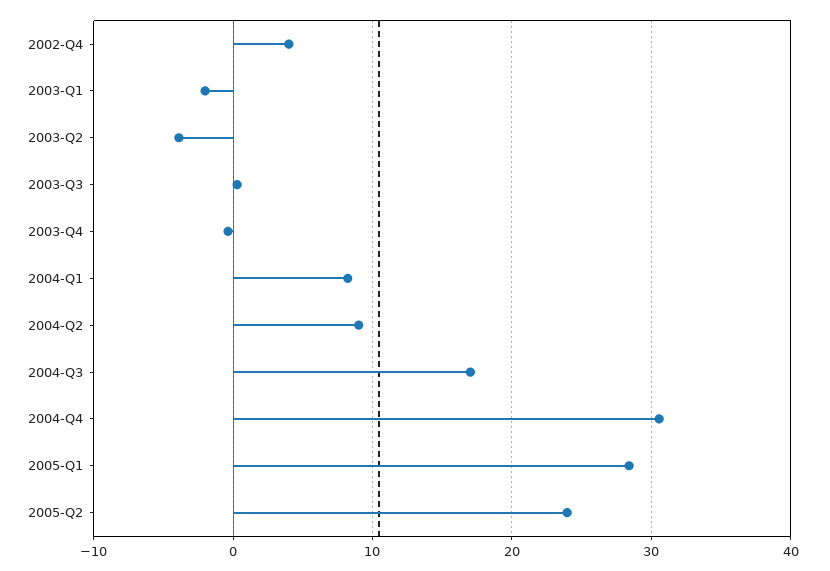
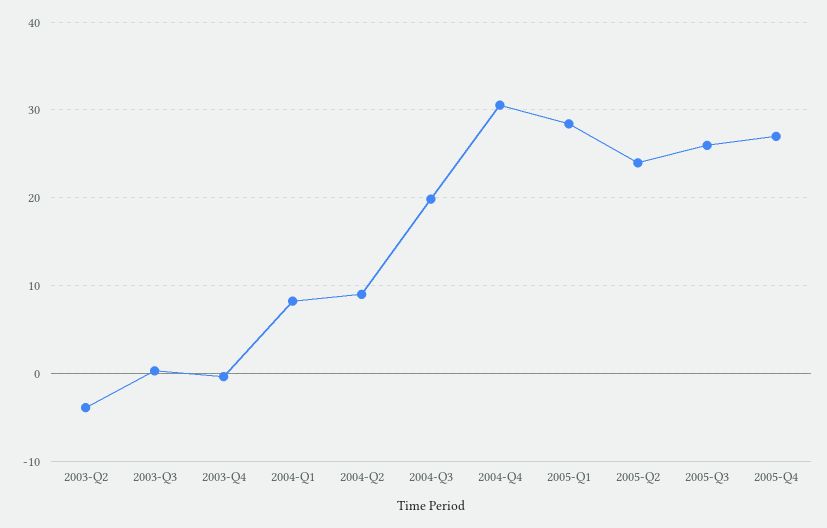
2002-Q4: 4 -> none
2003-Q1: -2 -> none
2004-Q3: 17 -> 20
2005-Q3: none -> 26
2005-Q4: none -> 27

